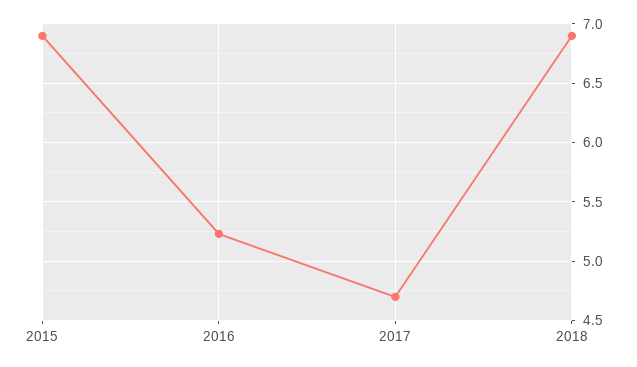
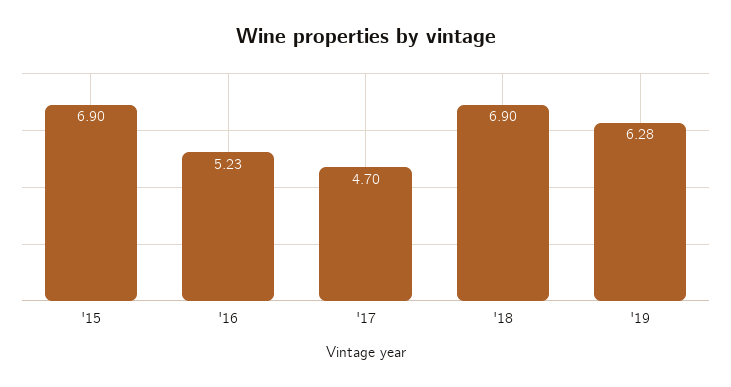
'19: none -> 6.28

